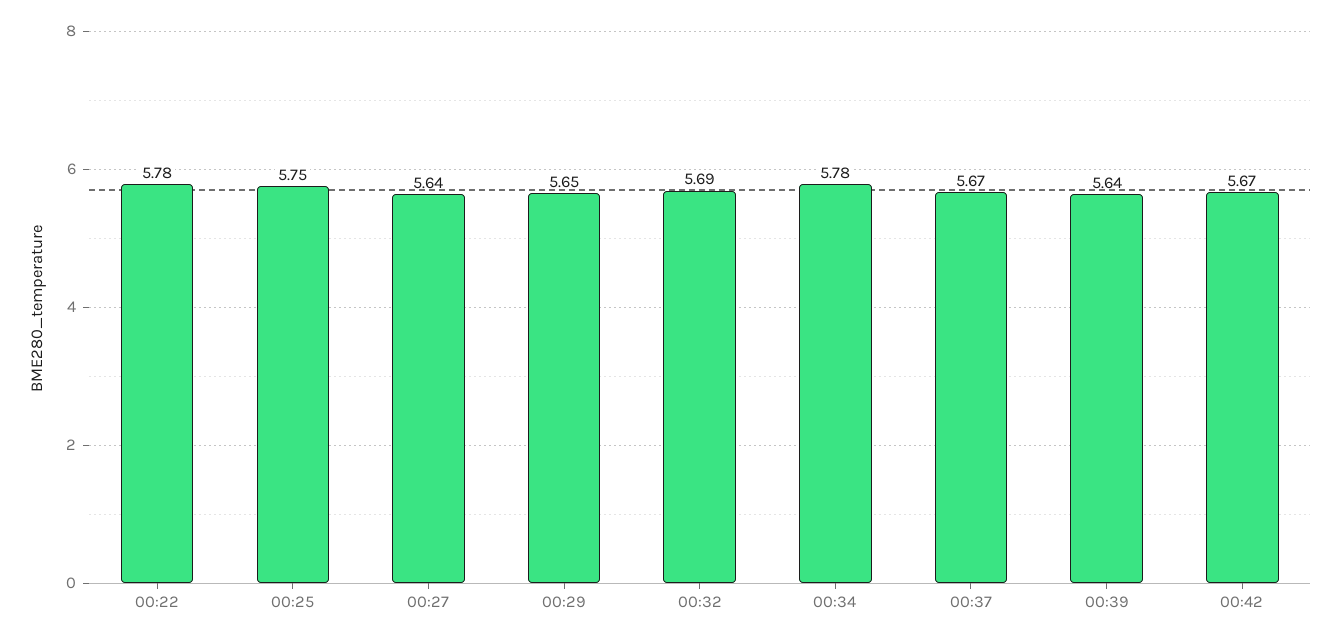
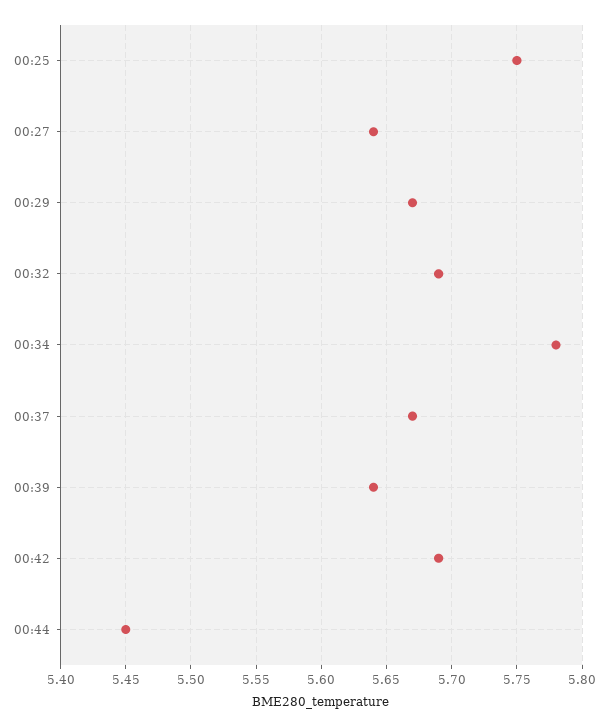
00:22: 5.78 -> none
00:29: 5.65 -> 5.67
00:42: 5.67 -> 5.69
00:44: none -> 5.45

